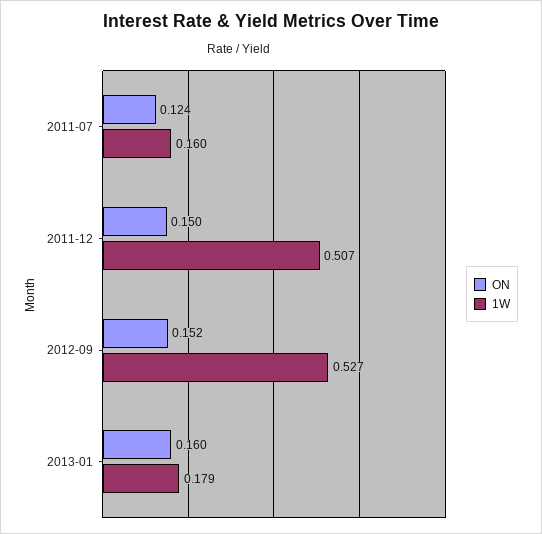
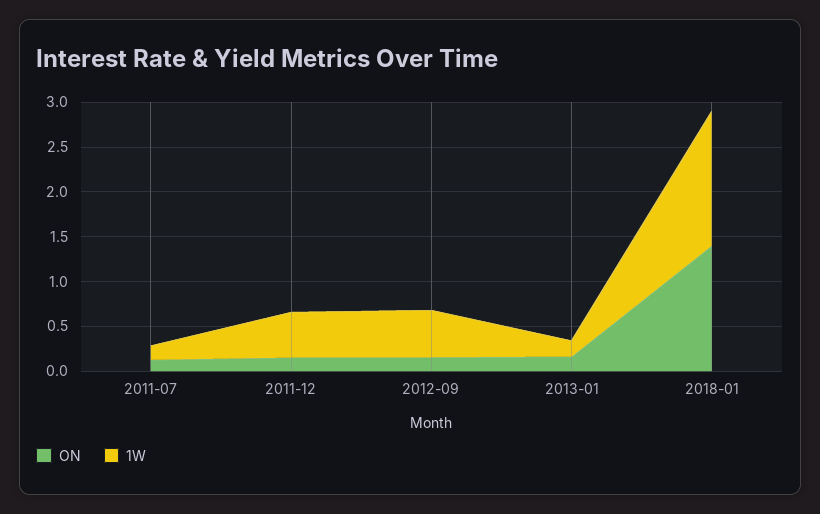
ON, 2018-01: none -> 1.4
1W, 2018-01: none -> 1.5

